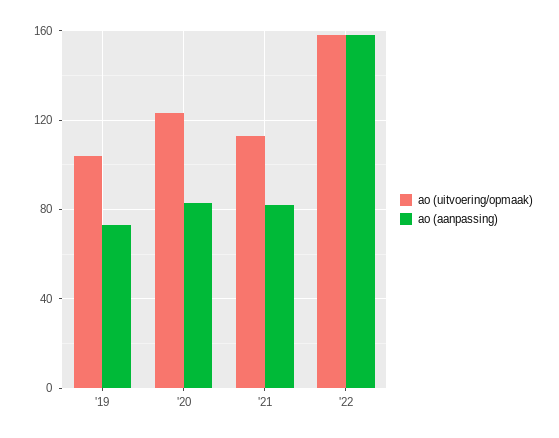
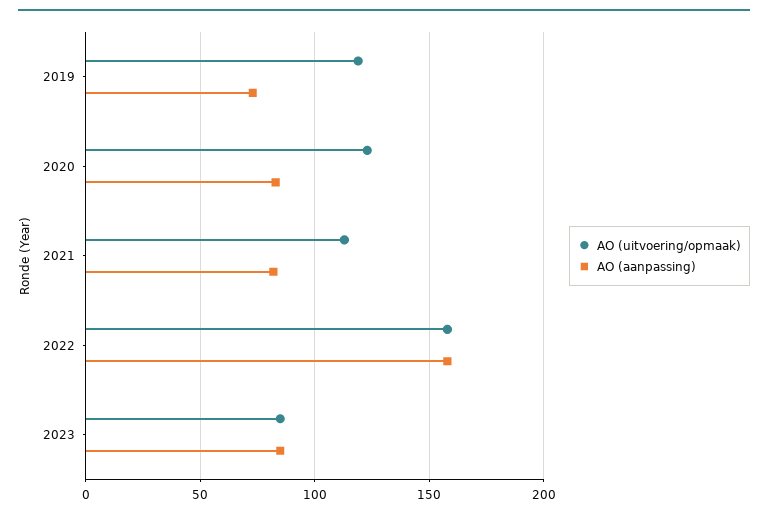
ao (uitvoering/opmaak), '19: 105 -> 120
ao (uitvoering/opmaak), 2023: none -> 85
ao (aanpassing), 2023: none -> 85

